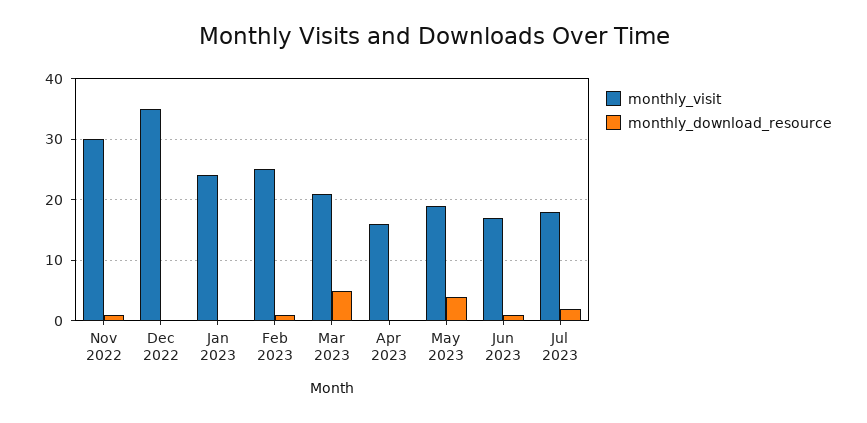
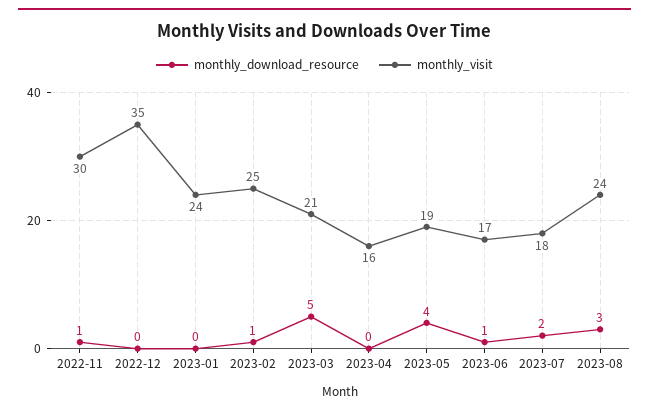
monthly_download_resource, 2023-08: none -> 3
monthly_visit, 2023-08: none -> 24

